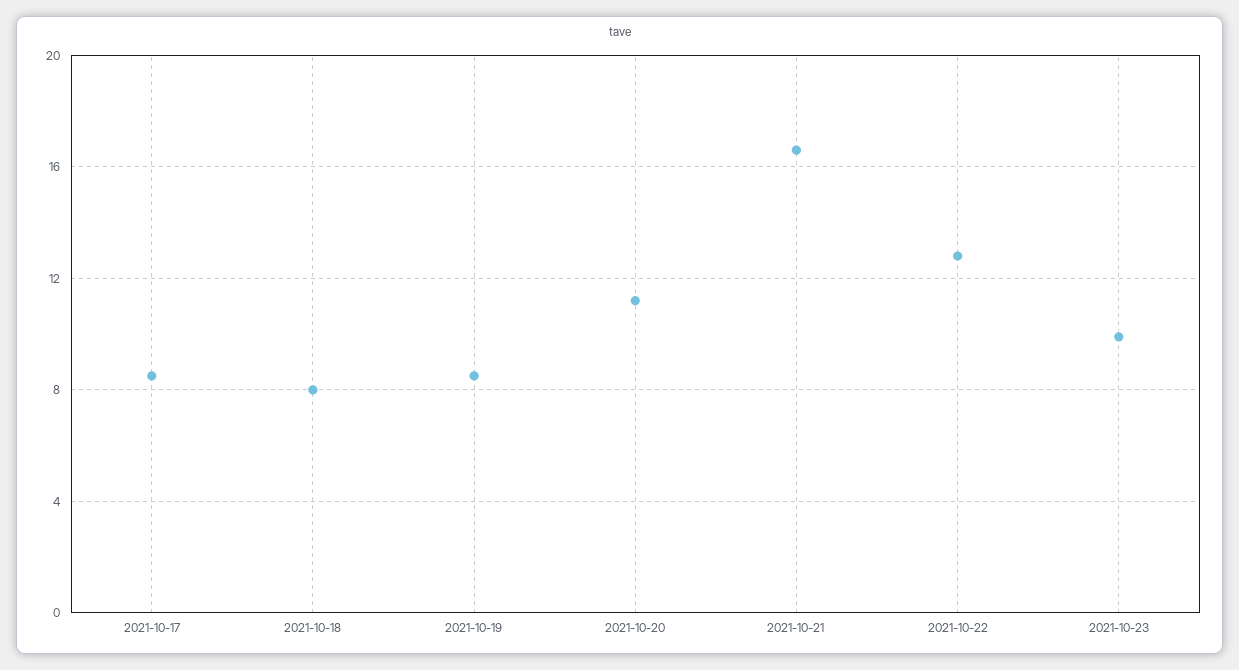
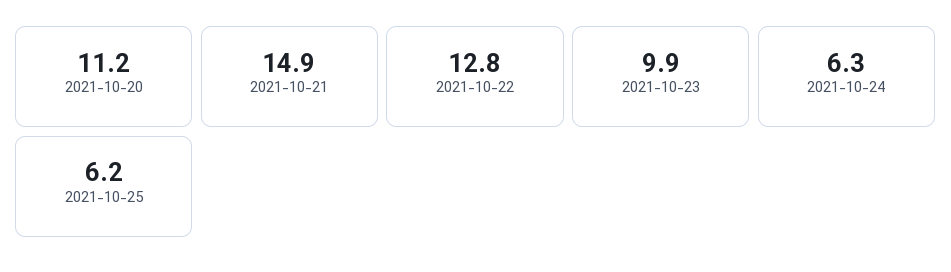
2021-10-17: 8.5 -> none
2021-10-18: 8 -> none
2021-10-19: 8.5 -> none
2021-10-21: 16.5 -> 14.9
2021-10-24: none -> 6.3
2021-10-25: none -> 6.2

